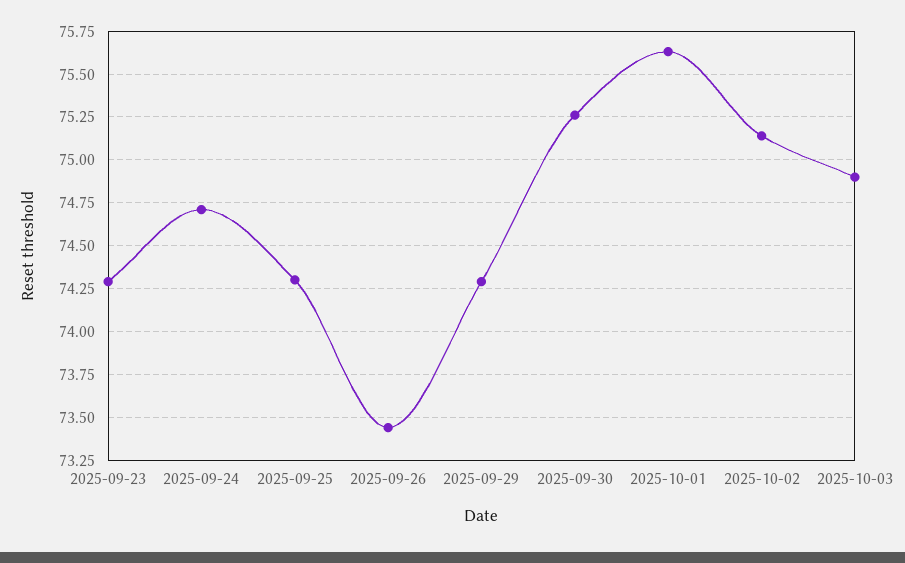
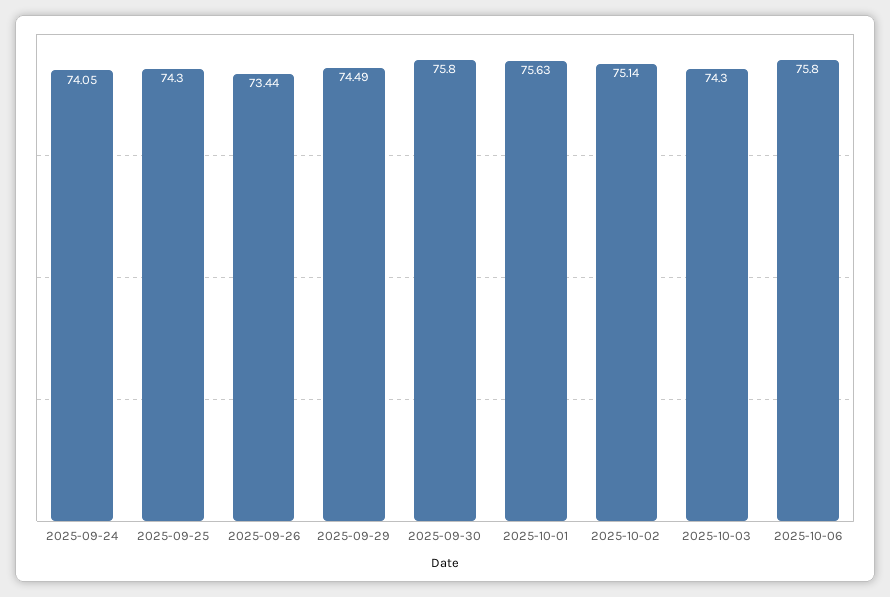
2025-09-23: 74.3 -> none
2025-09-24: 74.7 -> 74.05
2025-09-29: 74.3 -> 74.49
2025-09-30: 75.25 -> 75.8
2025-10-03: 74.9 -> 74.3
2025-10-06: none -> 75.8

